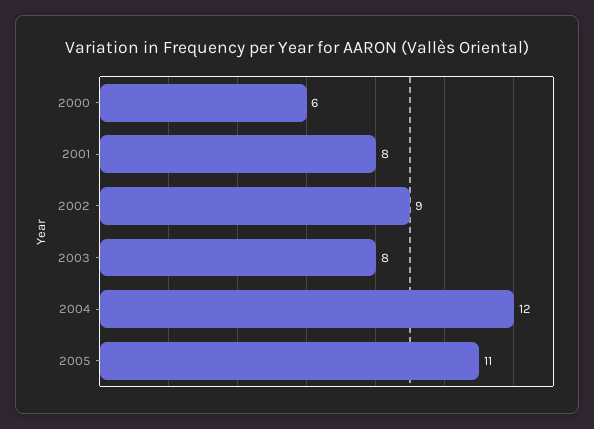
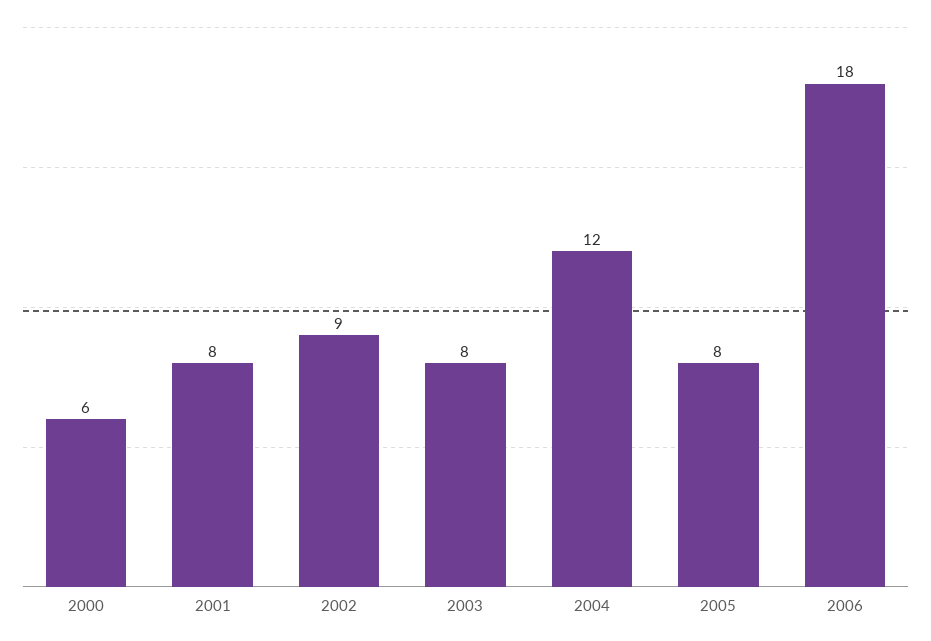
2005: 11 -> 8
2006: none -> 18

